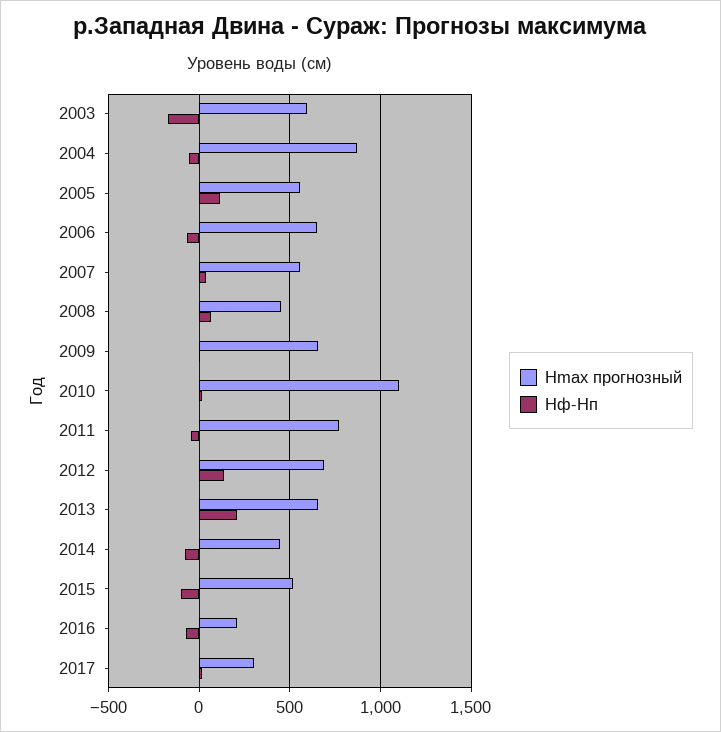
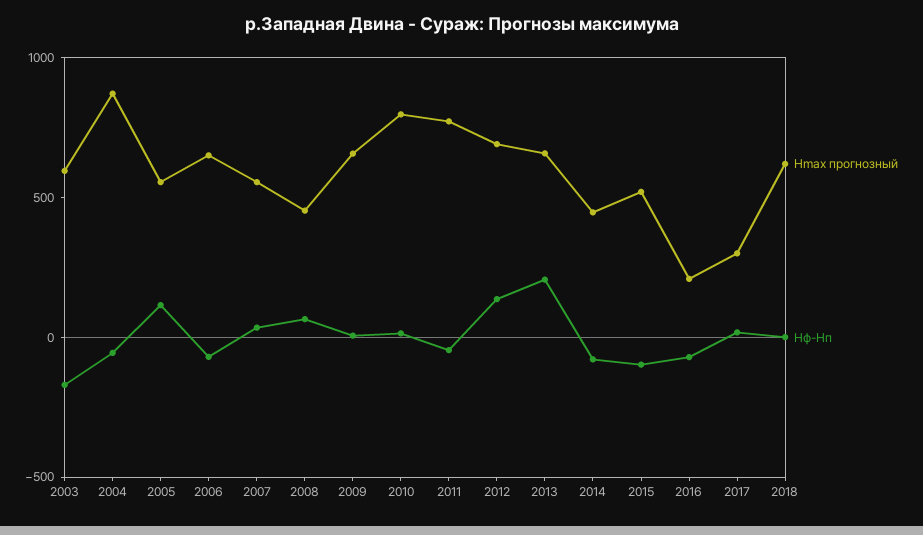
Hmax прогнозный, 2010: 1100 -> 800
Hmax прогнозный, 2018: none -> 600
Hф-Hп, 2018: none -> 0

